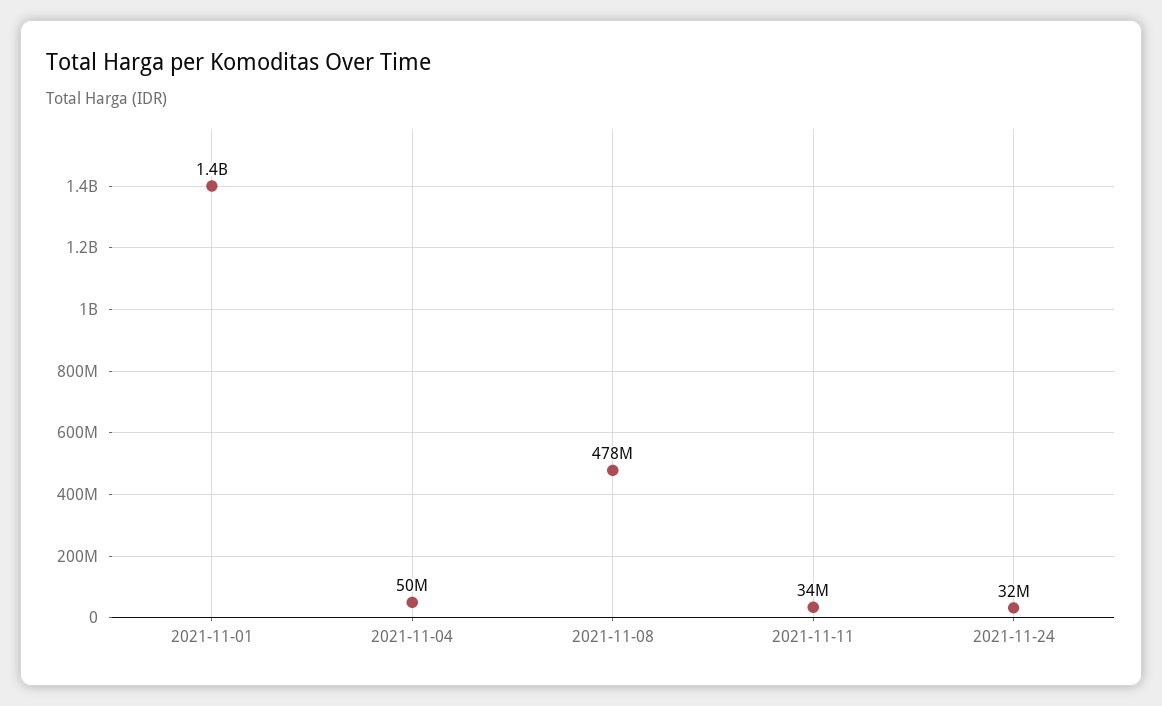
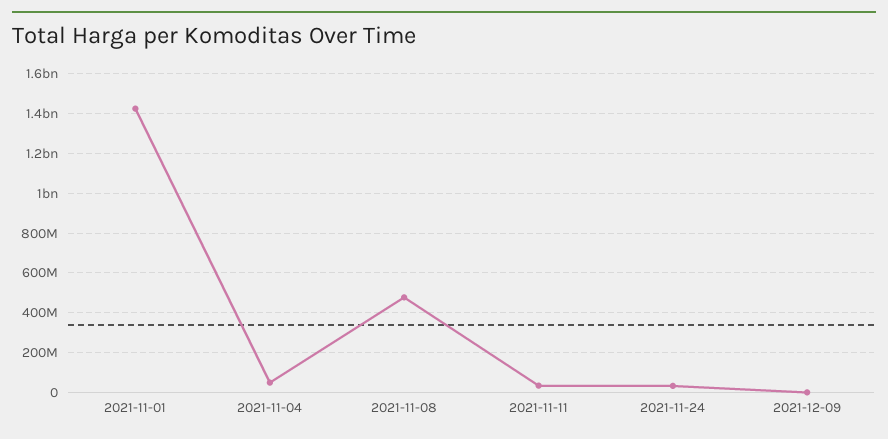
2021-12-09: none -> 0

